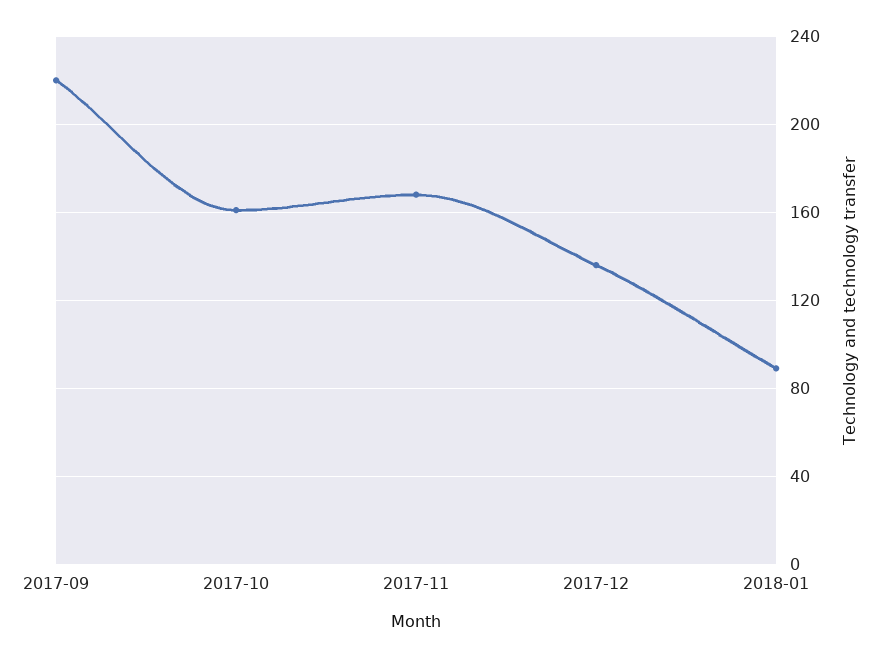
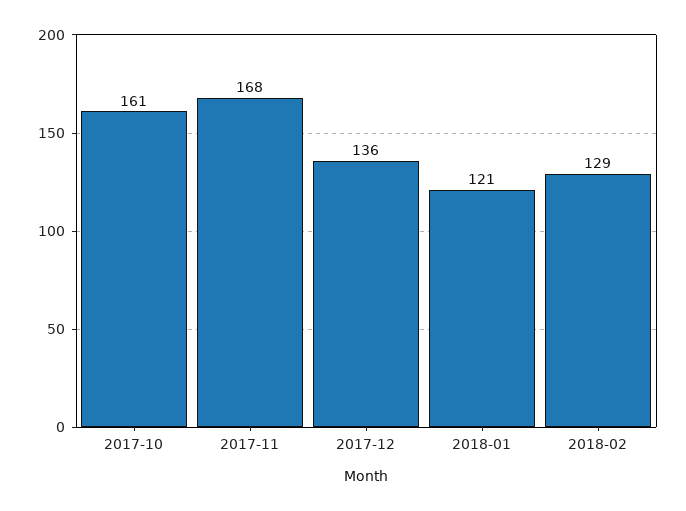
2017-09: 220 -> none
2018-01: 90 -> 121
2018-02: none -> 129

